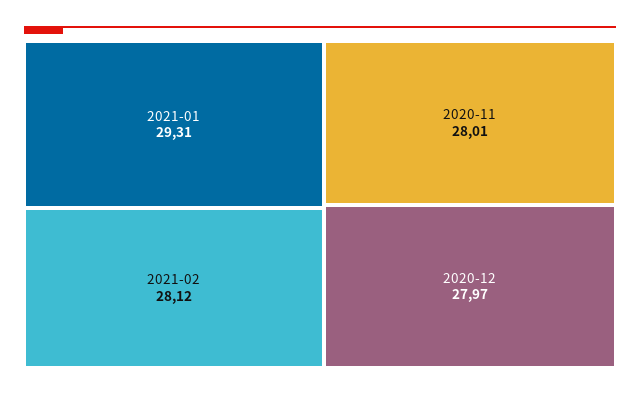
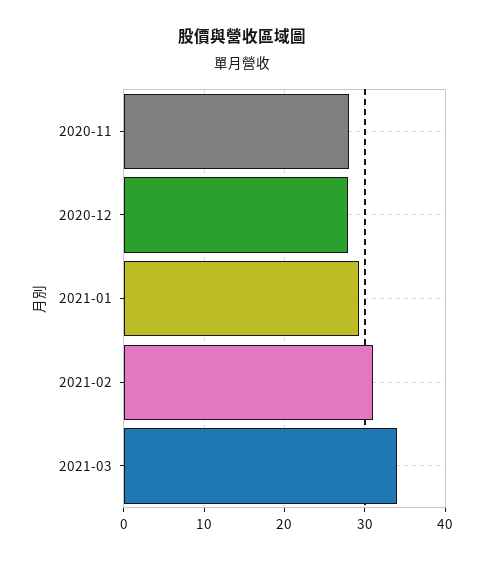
2021-02: 28.12 -> 31
2021-03: none -> 34

